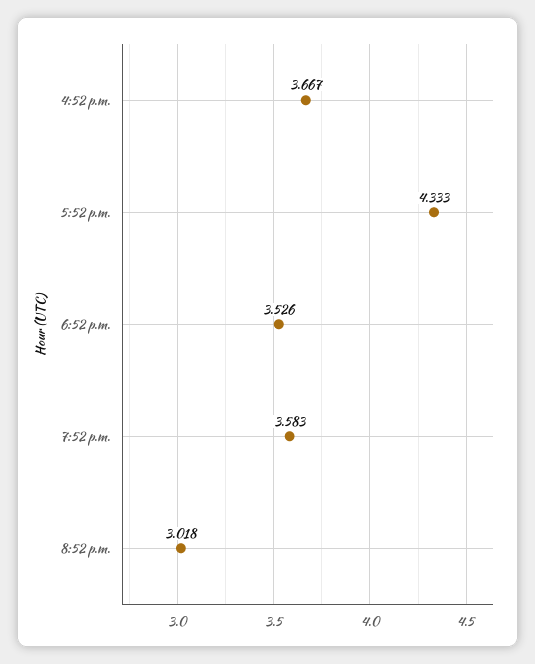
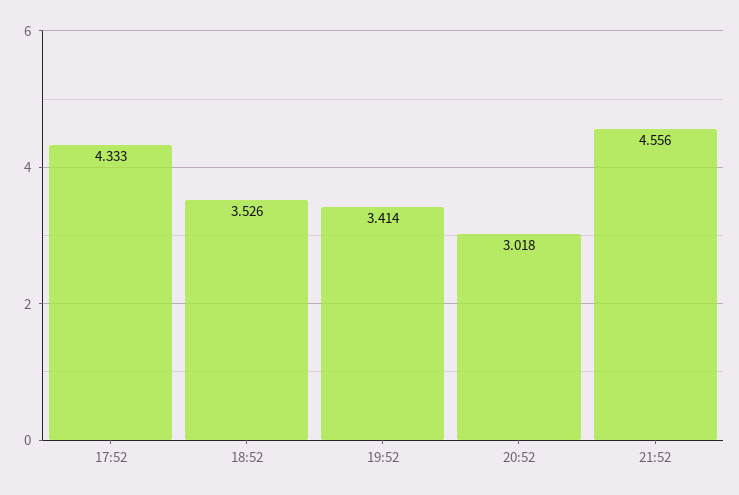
4:52 p.m.: 3.667 -> none
7:52 p.m.: 3.583 -> 3.414
21:52: none -> 4.556

